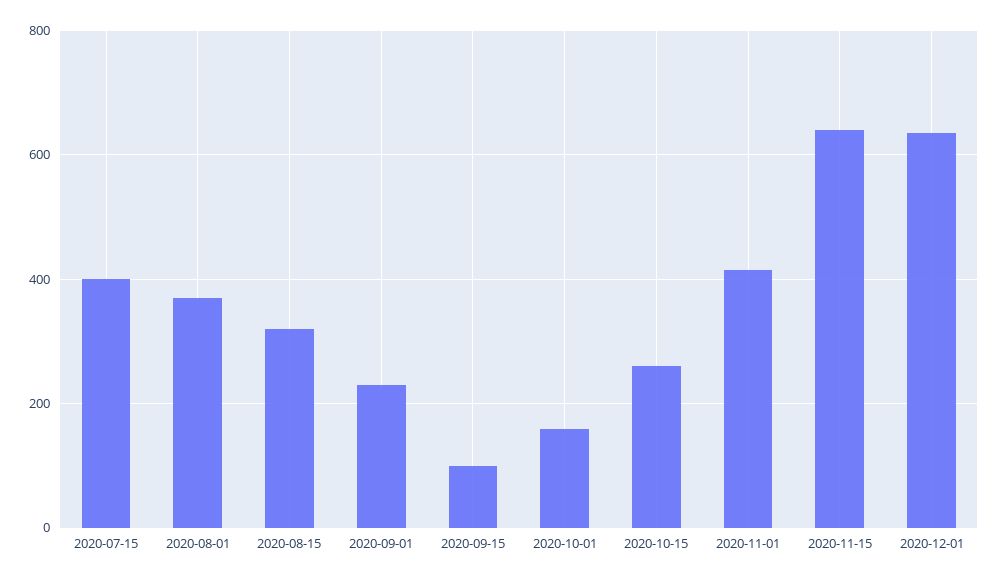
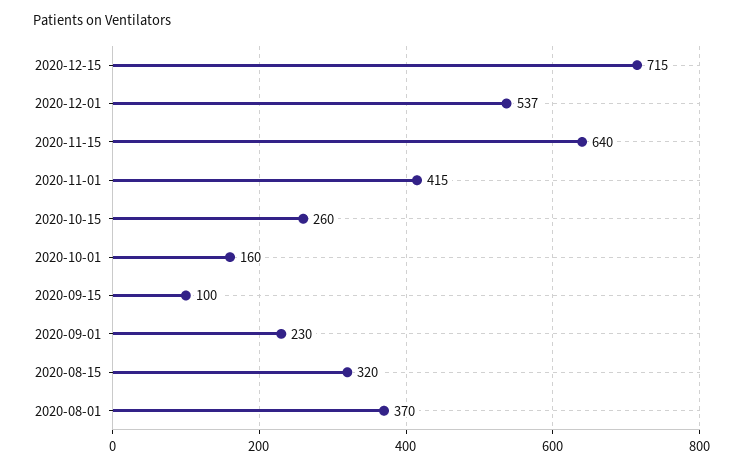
2020-07-15: 400 -> none
2020-12-01: 640 -> 537
2020-12-15: none -> 715

